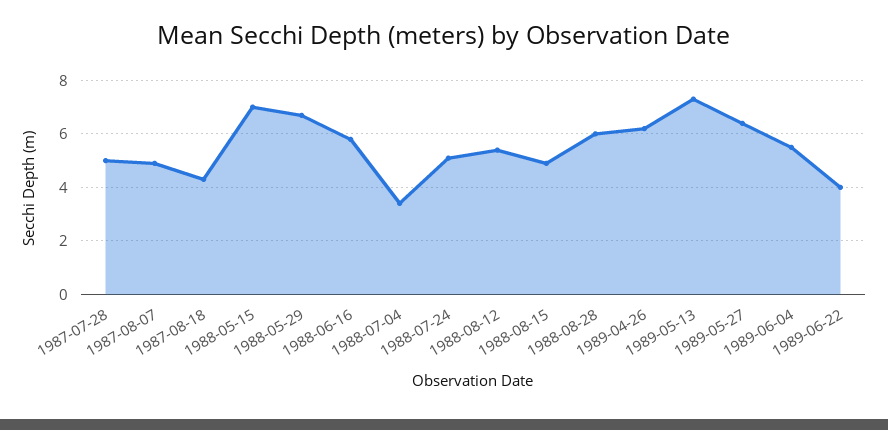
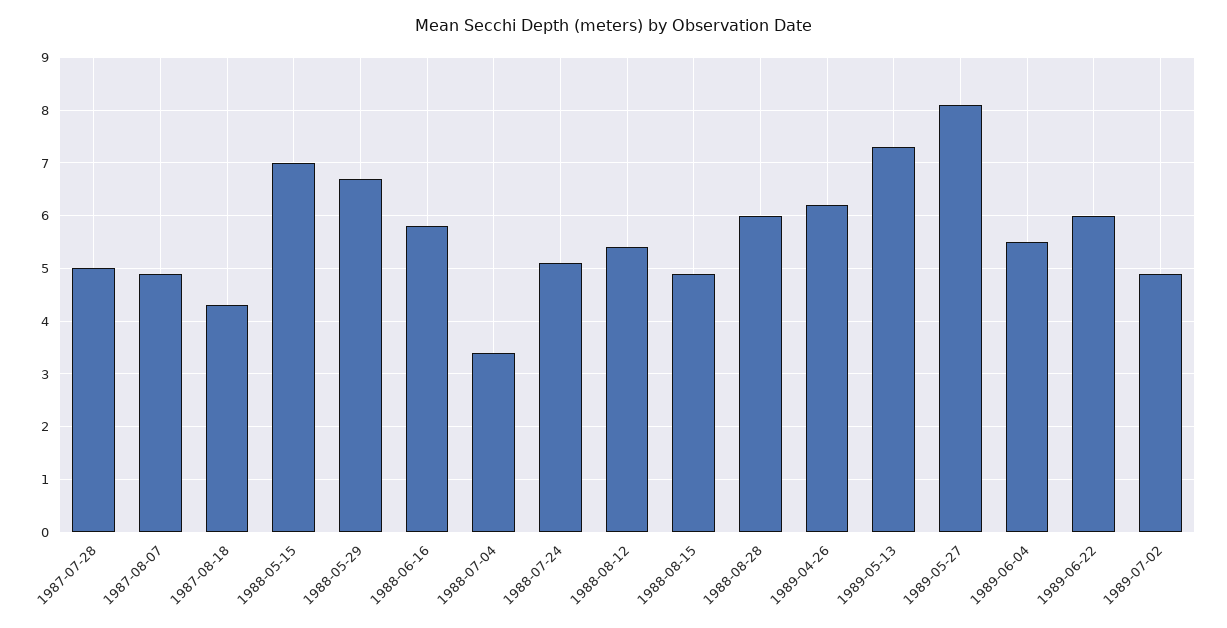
1989-05-27: 6.5 -> 8
1989-06-22: 4 -> 6
1989-07-02: none -> 5

